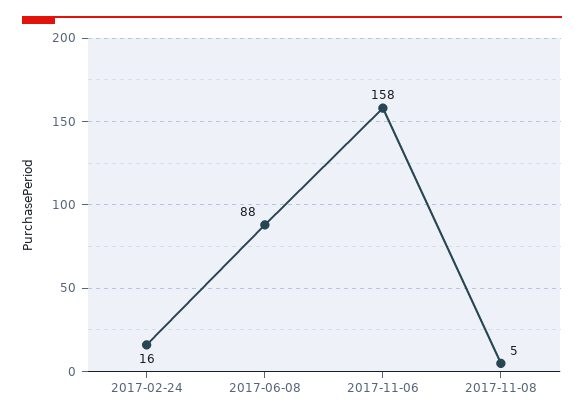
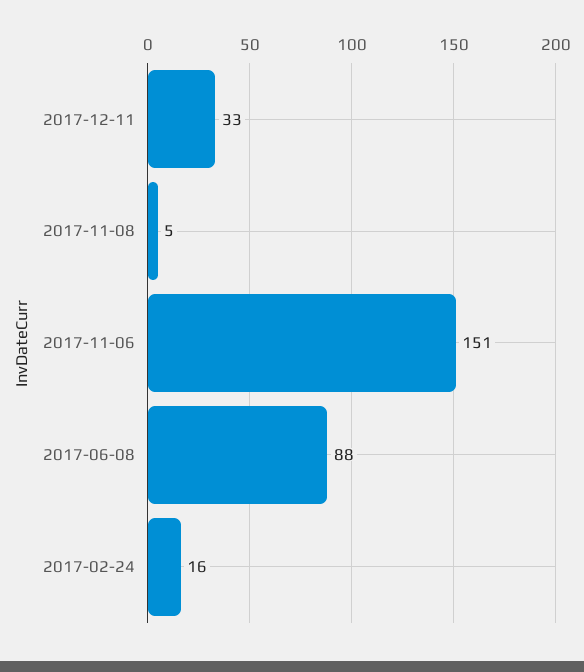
2017-11-06: 158 -> 151
2017-12-11: none -> 33

